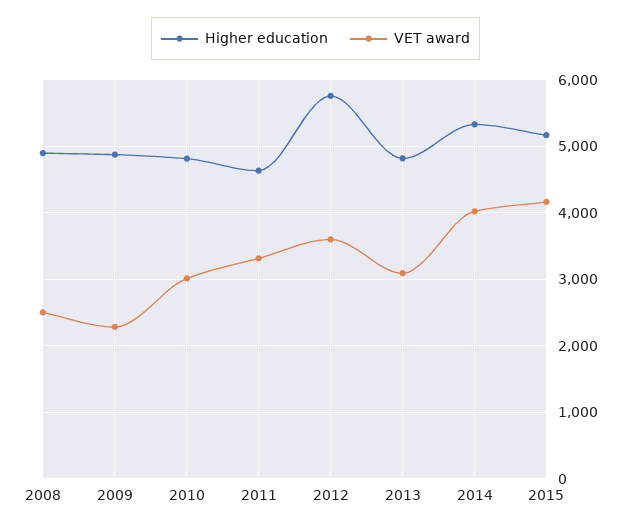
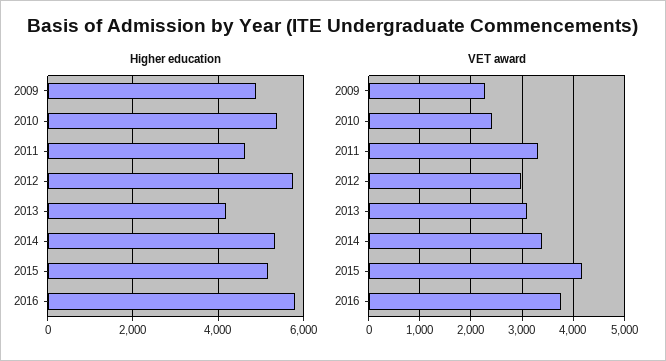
Higher education, 2008: 4900 -> none
VET award, 2008: 2500 -> none
Higher education, 2010: 4800 -> 5400
VET award, 2010: 3000 -> 2400
VET award, 2012: 3600 -> 3000
Higher education, 2013: 4800 -> 4200
VET award, 2014: 4000 -> 3400
Higher education, 2016: none -> 5800
VET award, 2016: none -> 3800

